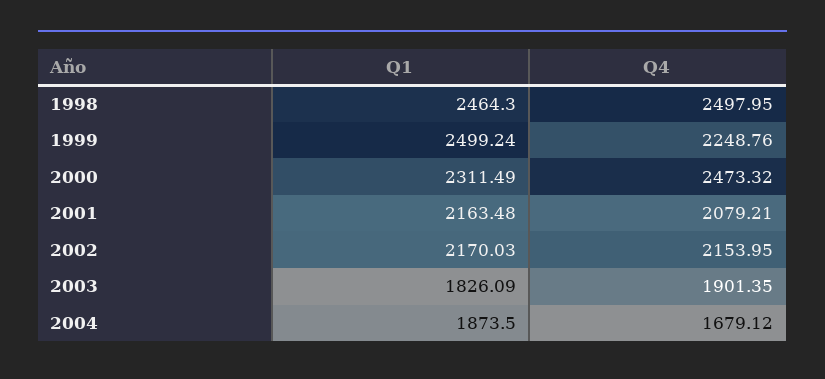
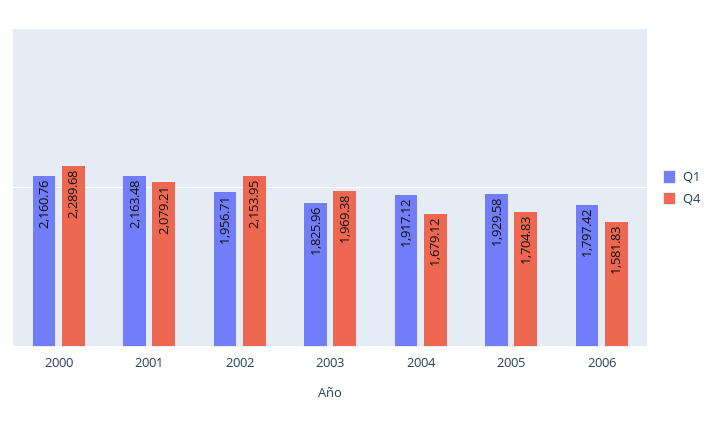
Q1, 1998: 2464.3 -> none
Q4, 1998: 2497.95 -> none
Q1, 1999: 2499.24 -> none
Q4, 1999: 2248.76 -> none
Q1, 2000: 2311.49 -> 2160.76
Q4, 2000: 2473.32 -> 2289.68
Q1, 2002: 2170.03 -> 1956.71
Q1, 2003: 1826.09 -> 1825.96
Q4, 2003: 1901.35 -> 1969.38
Q1, 2004: 1873.5 -> 1917.12
Q1, 2005: none -> 1929.58
Q4, 2005: none -> 1704.83
Q1, 2006: none -> 1797.42
Q4, 2006: none -> 1581.83

